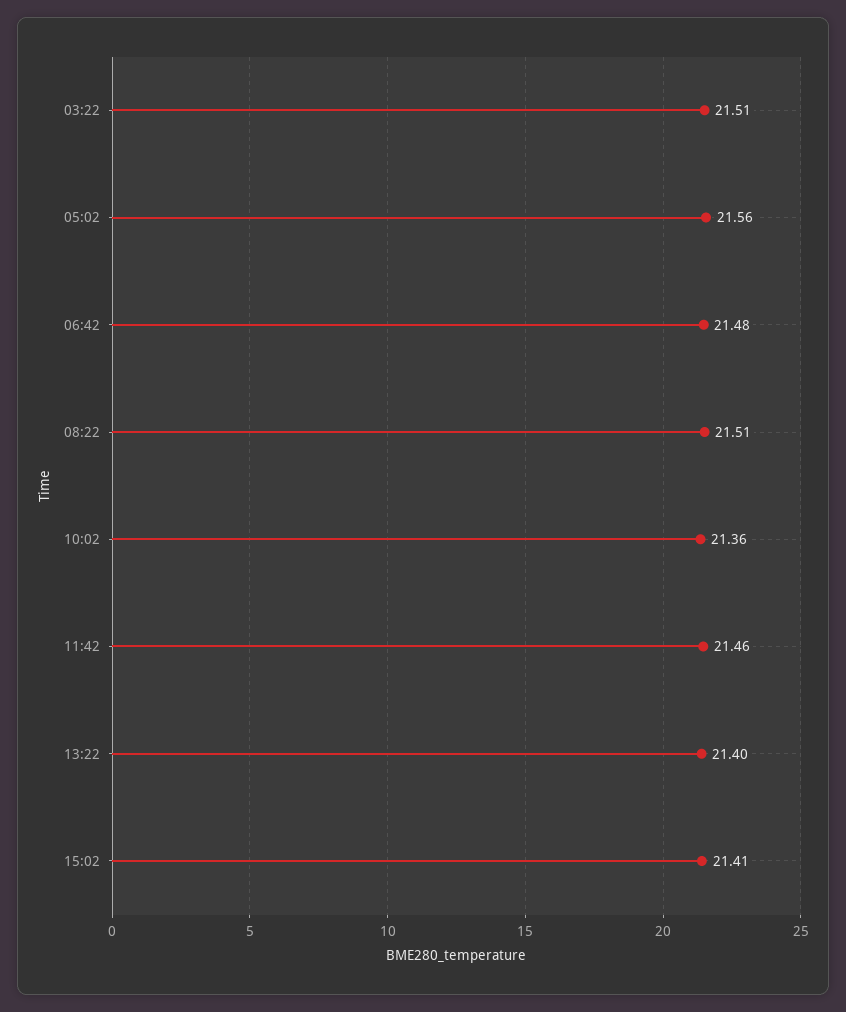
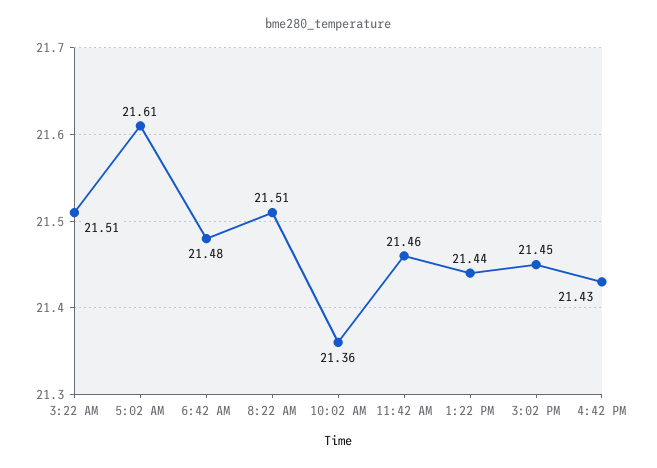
05:02: 21.56 -> 21.61
13:22: 21.4 -> 21.44
15:02: 21.41 -> 21.45
4:42 PM: none -> 21.43

